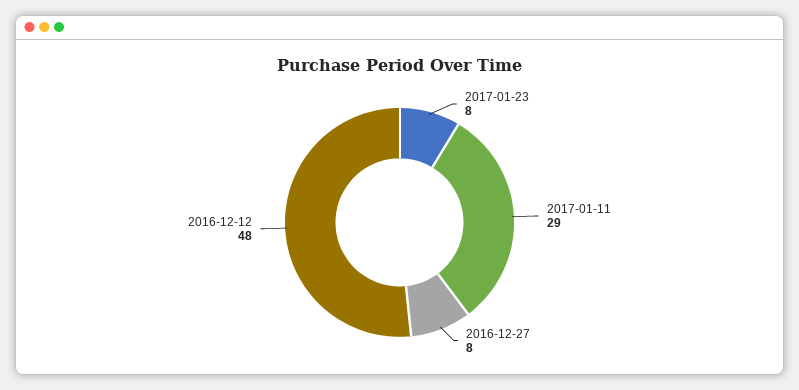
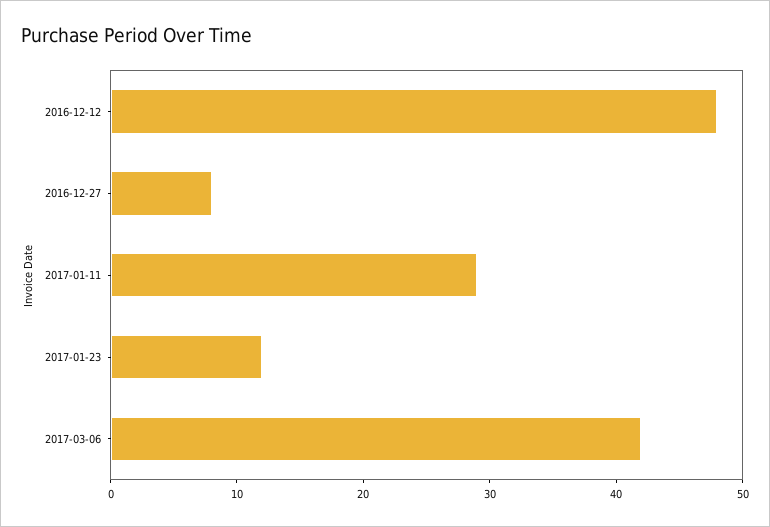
2017-01-23: 8 -> 12
2017-03-06: none -> 42

